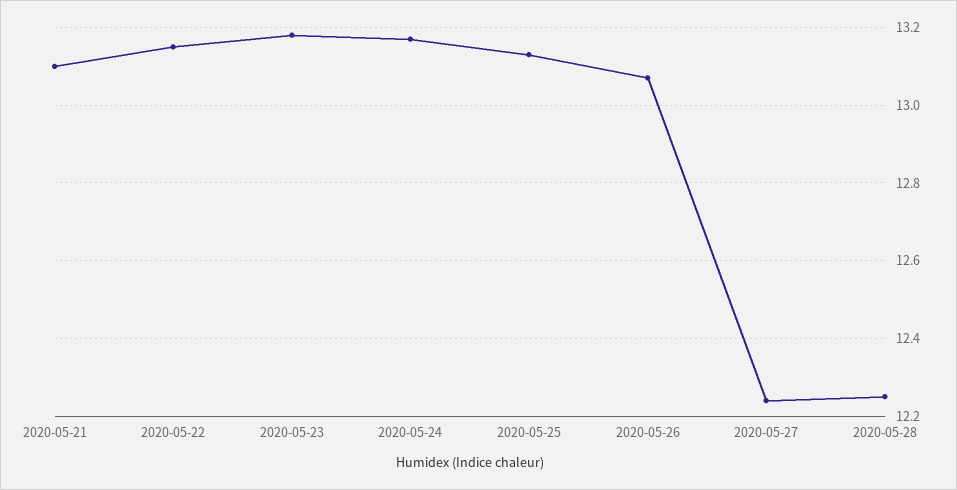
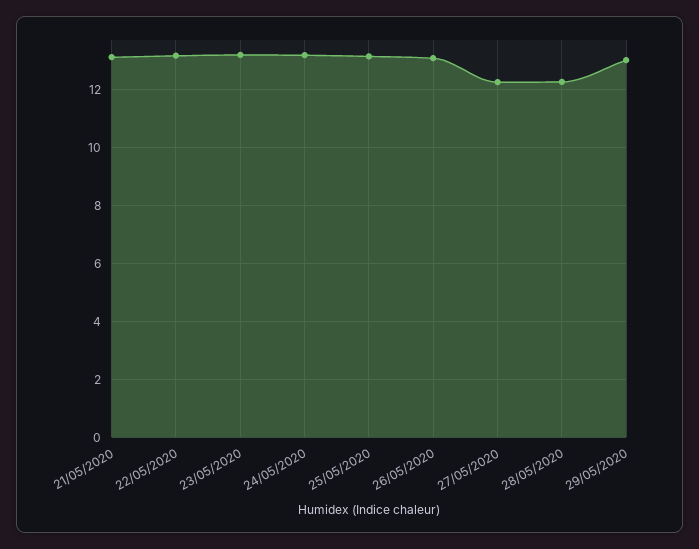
29/05/2020: none -> 13

